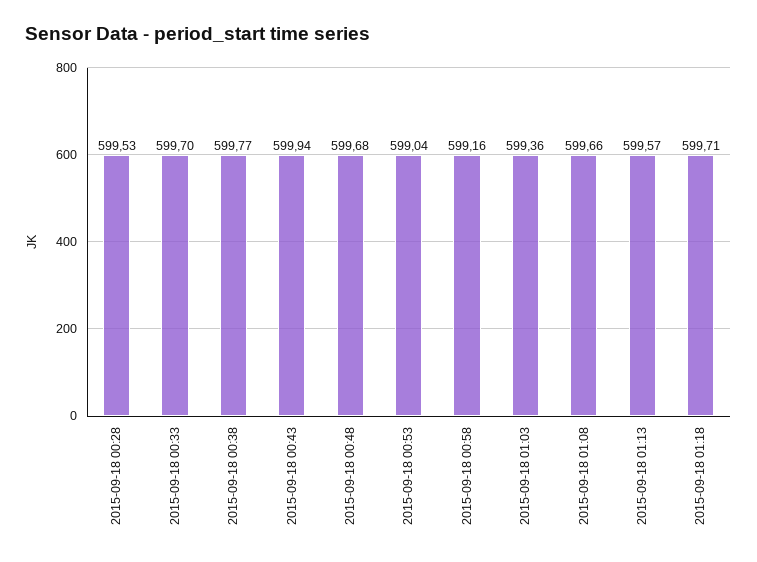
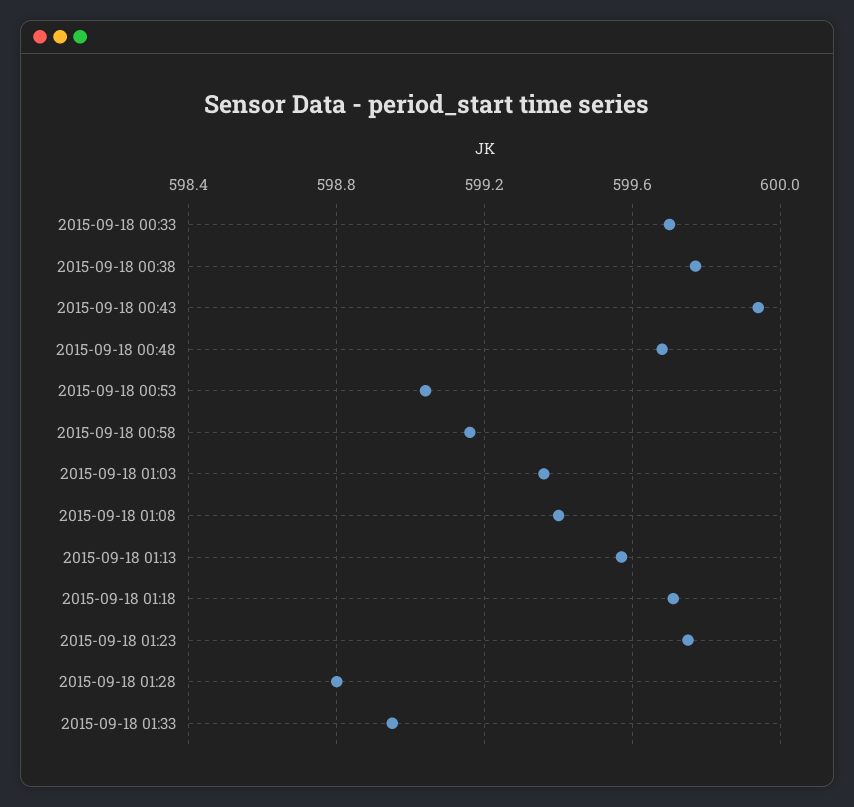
2015-09-18 00:28: 599.53 -> none
2015-09-18 01:08: 599.66 -> 599.4
2015-09-18 01:23: none -> 599.75
2015-09-18 01:28: none -> 598.8
2015-09-18 01:33: none -> 598.95

